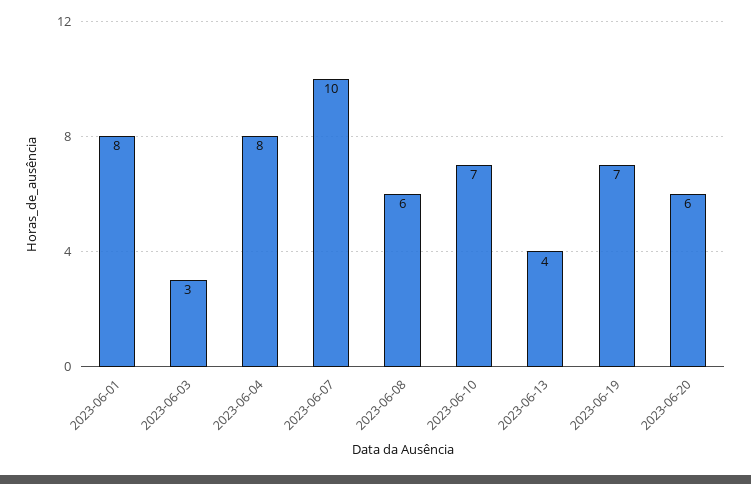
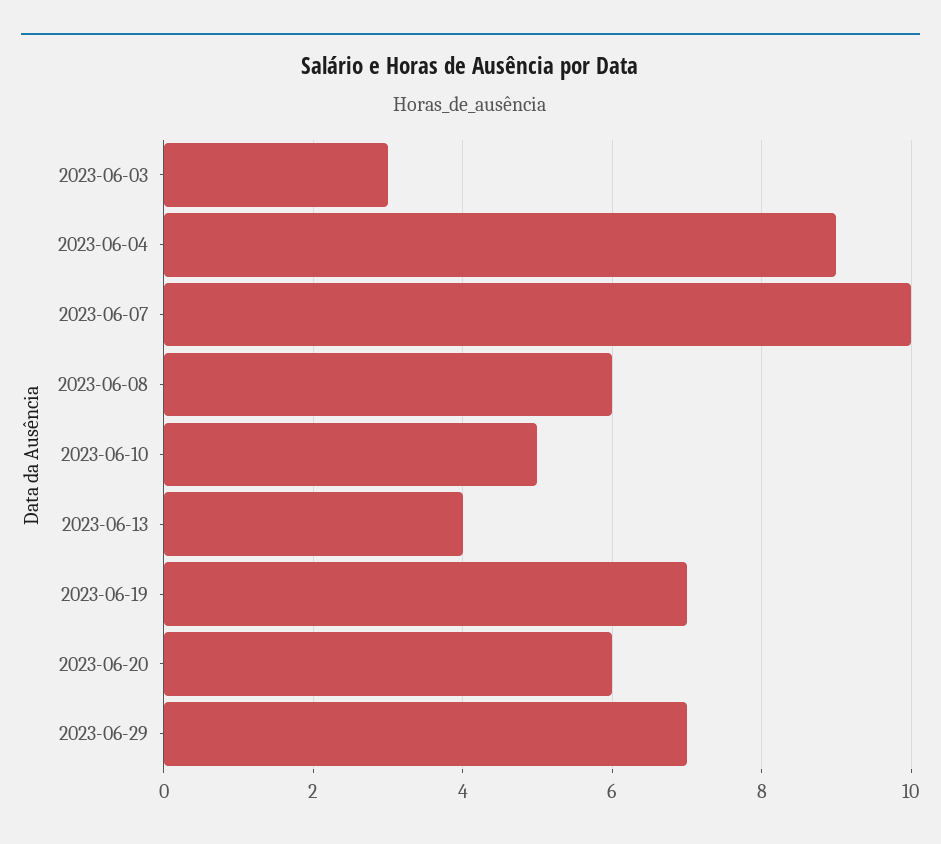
2023-06-01: 8 -> none
2023-06-04: 8 -> 9
2023-06-10: 7 -> 5
2023-06-29: none -> 7

